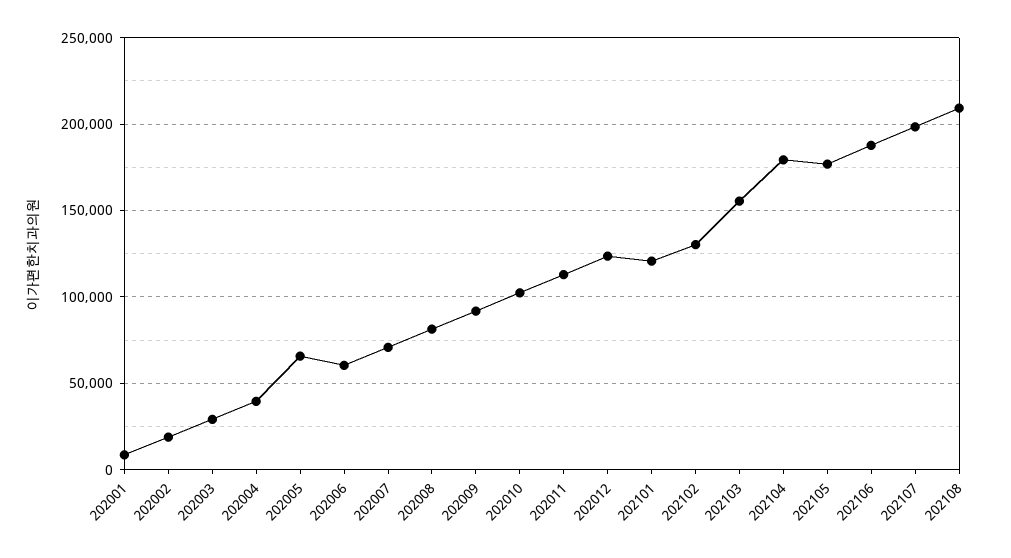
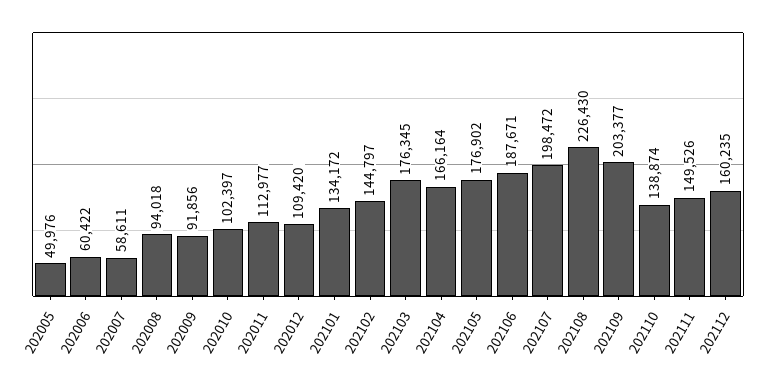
202001: 10000 -> none
202002: 20000 -> none
202003: 30000 -> none
202004: 40000 -> none
202005: 65000 -> 49976
202007: 70000 -> 58611
202008: 80000 -> 94018
202012: 125000 -> 109420
202101: 120000 -> 134172
202102: 130000 -> 144797
202103: 155000 -> 176345
202104: 180000 -> 166164
202108: 210000 -> 226430
202109: none -> 203377
202110: none -> 138874
202111: none -> 149526
202112: none -> 160235

